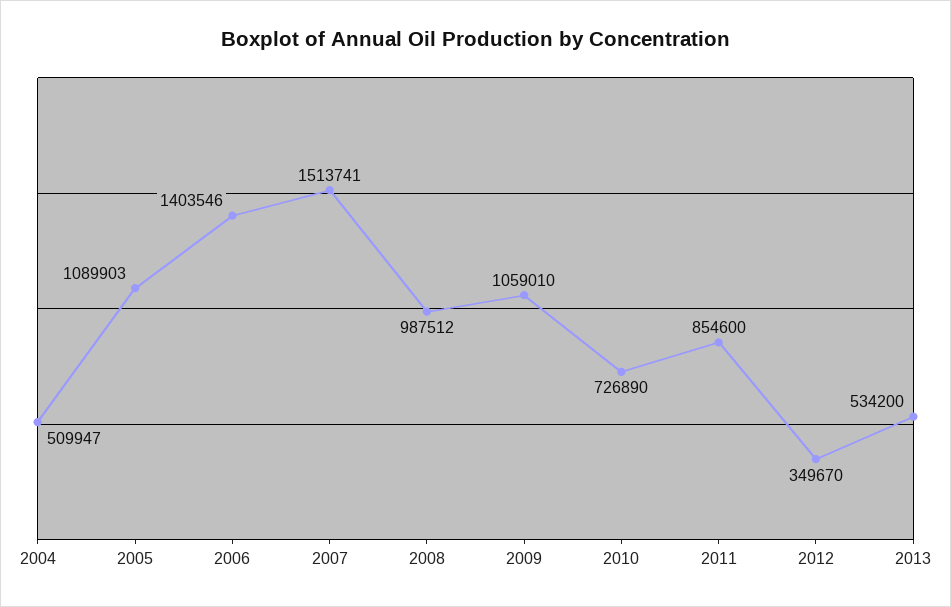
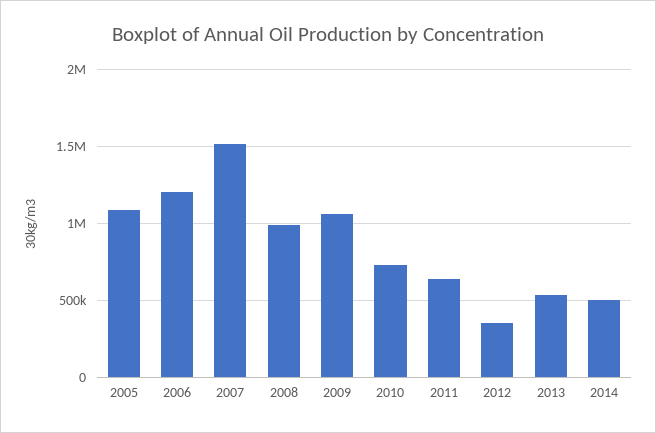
2004: 509947 -> none
2006: 1403546 -> 1200000
2011: 854600 -> 650000
2014: none -> 500000

